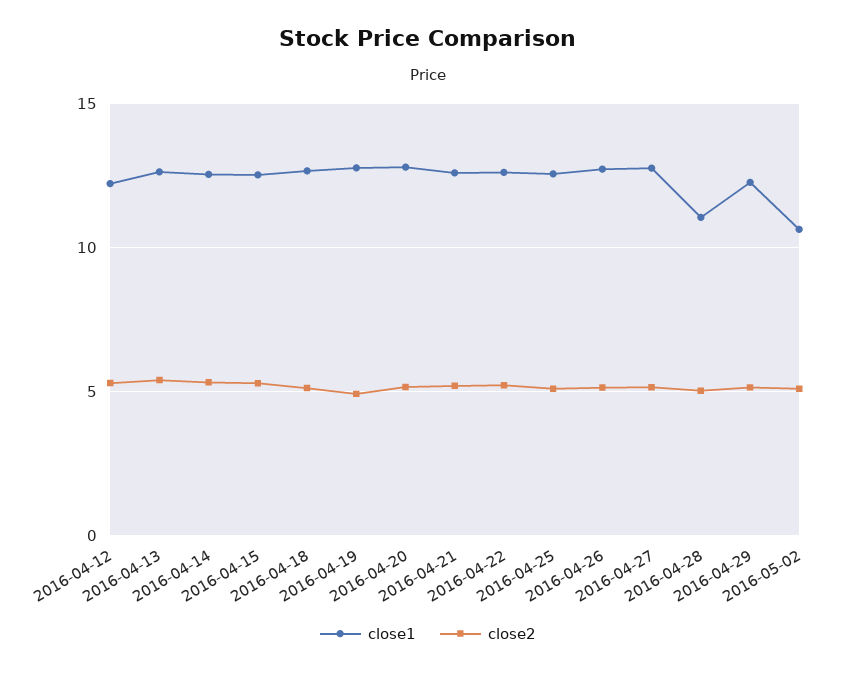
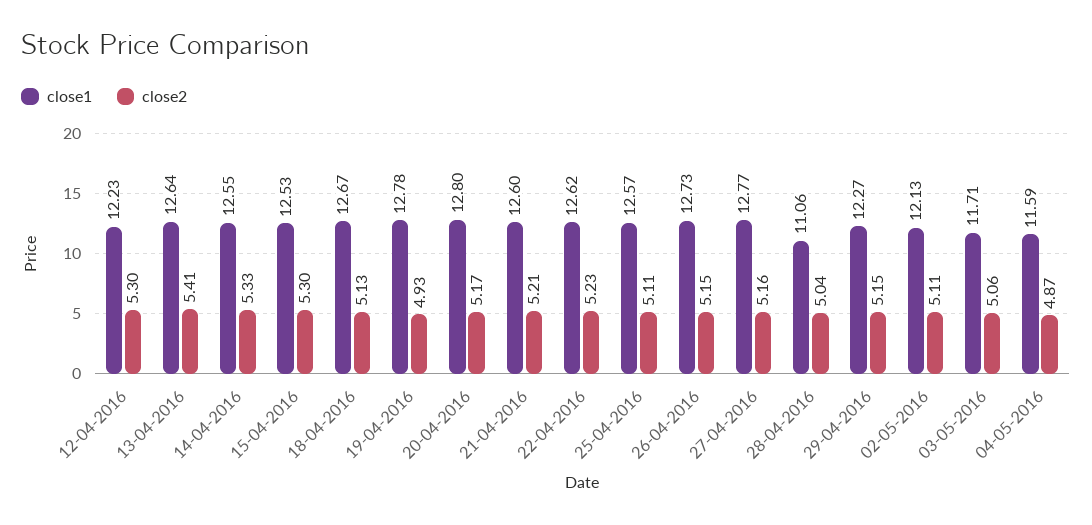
close1, 2016-05-02: 10.5 -> 12.13
close1, 03-05-2016: none -> 11.71
close2, 03-05-2016: none -> 5.06
close1, 04-05-2016: none -> 11.59
close2, 04-05-2016: none -> 4.87

